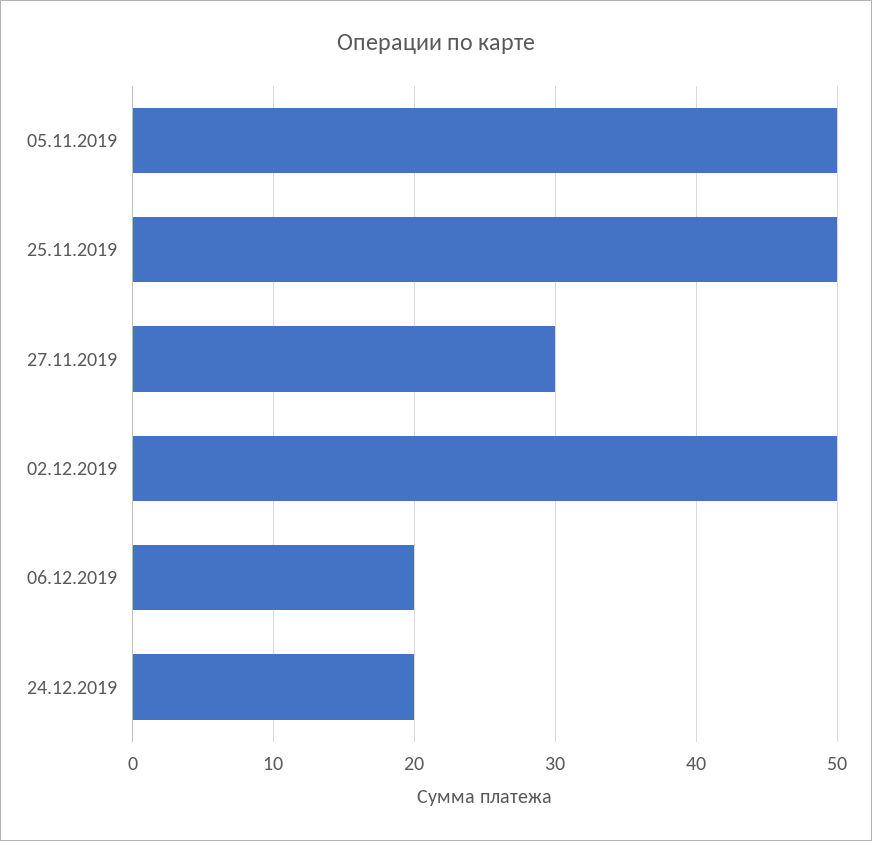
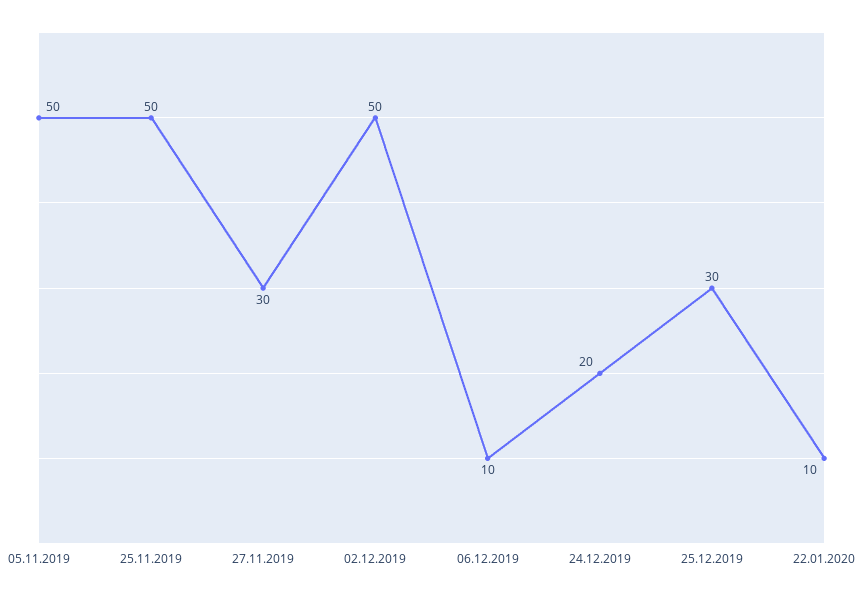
06.12.2019: 20 -> 10
25.12.2019: none -> 30
22.01.2020: none -> 10

